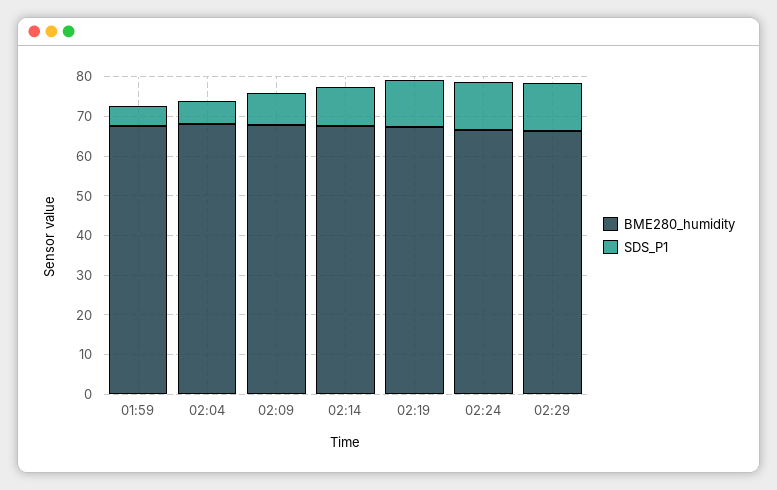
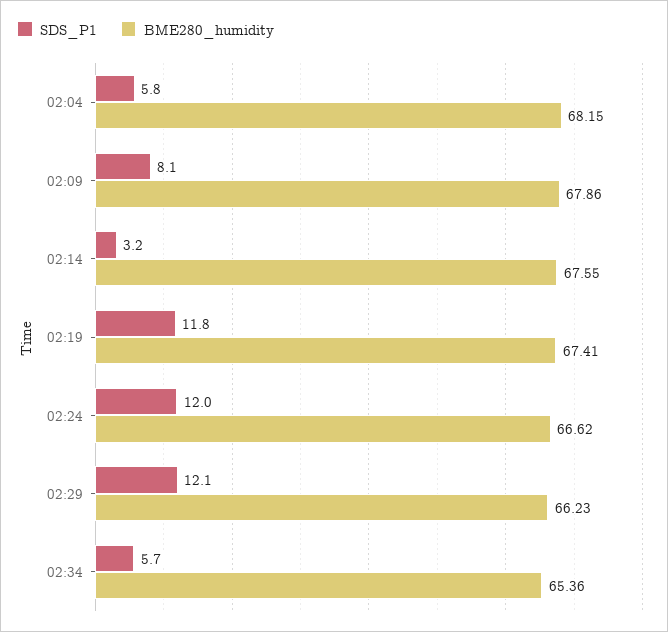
BME280_humidity, 01:59: 67.5 -> none
SDS_P1, 01:59: 5 -> none
SDS_P1, 02:14: 10 -> 3.2
SDS_P1, 02:34: none -> 5.7
BME280_humidity, 02:34: none -> 65.36

